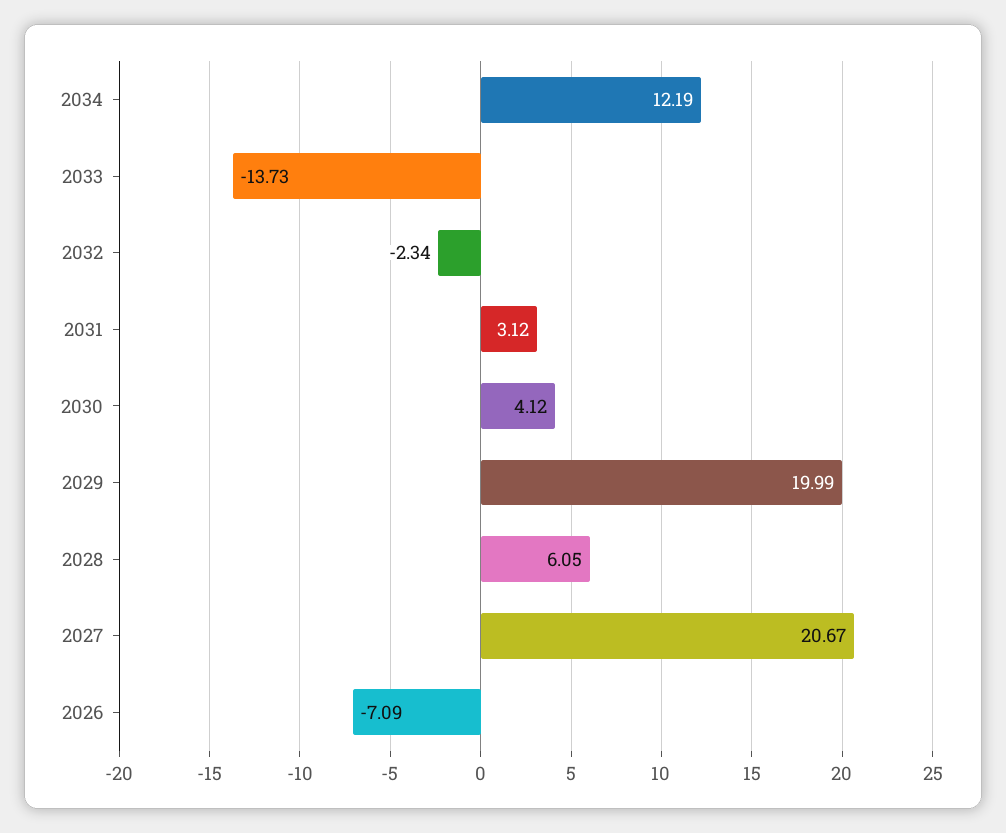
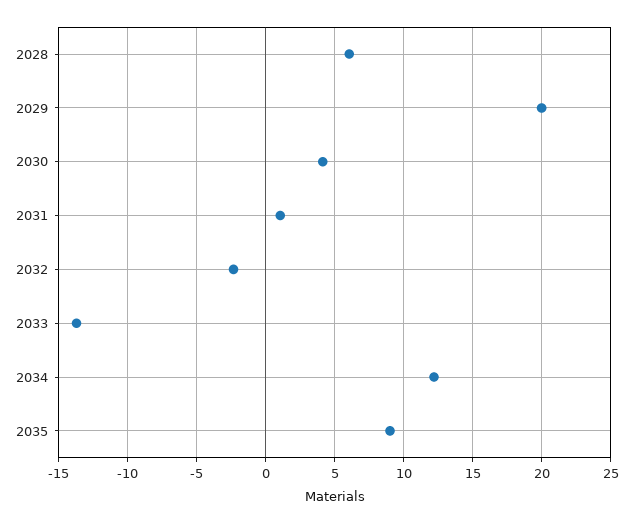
2031: 3.12 -> 1
2027: 20.67 -> none
2026: -7.09 -> none
2035: none -> 9

